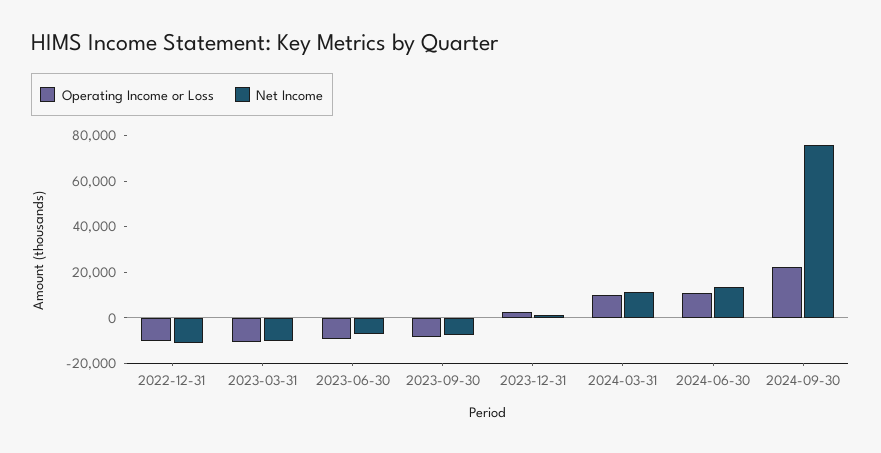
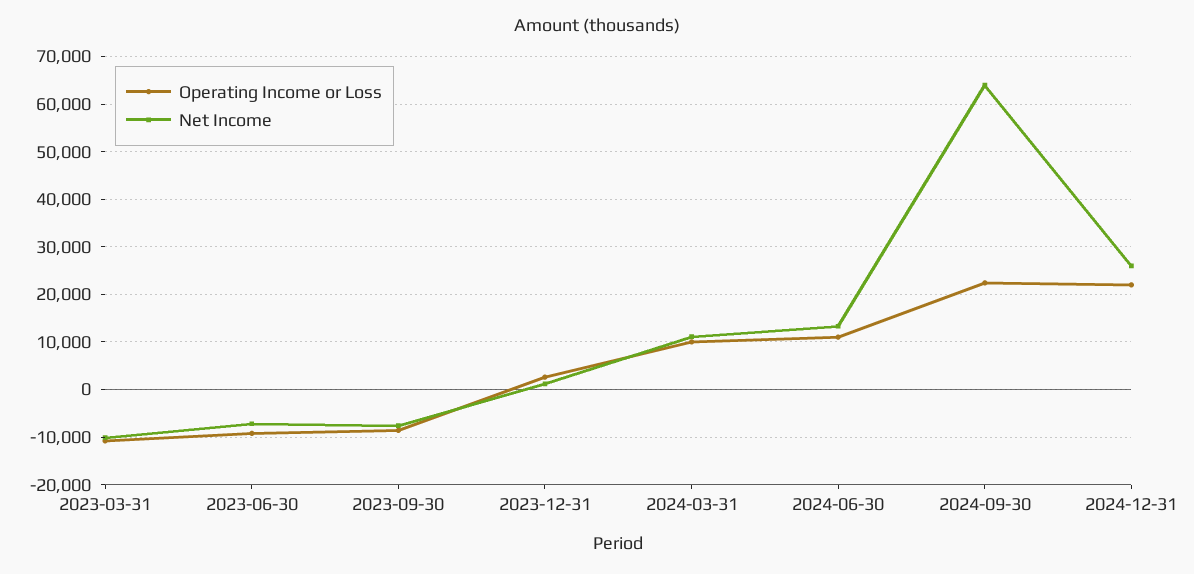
Operating Income or Loss, 2022-12-31: -10000 -> none
Net Income, 2022-12-31: -10000 -> none
Net Income, 2024-09-30: 75000 -> 64000
Operating Income or Loss, 2024-12-31: none -> 22000
Net Income, 2024-12-31: none -> 26000

